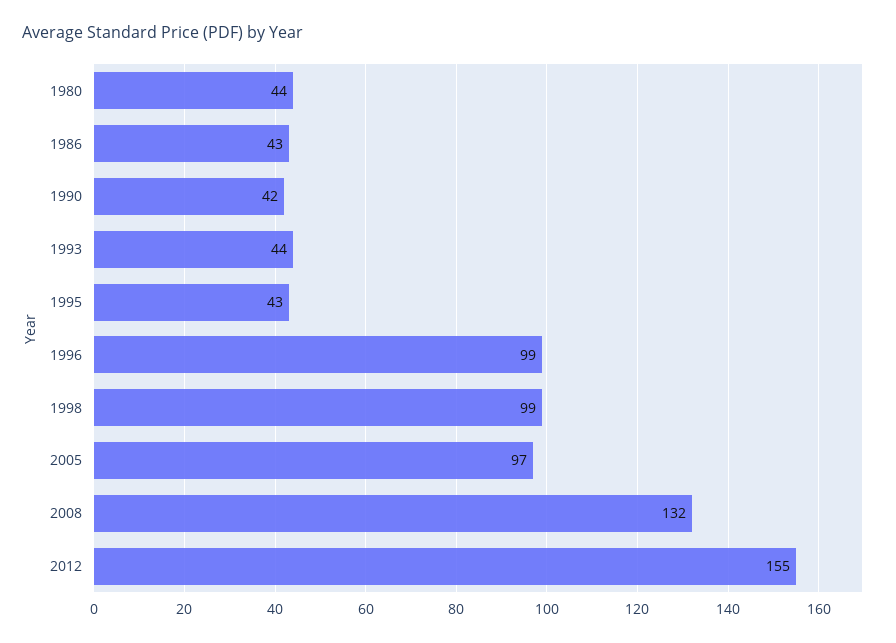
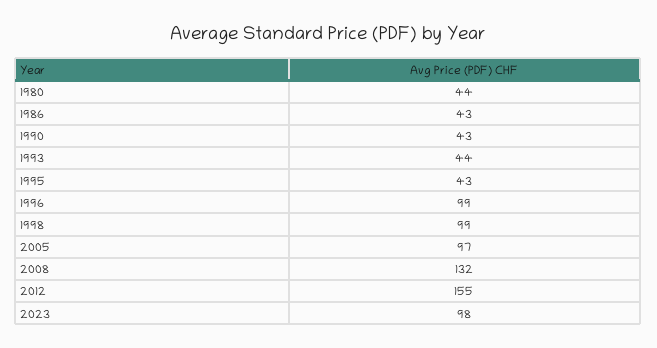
1990: 42 -> 43
2023: none -> 98

